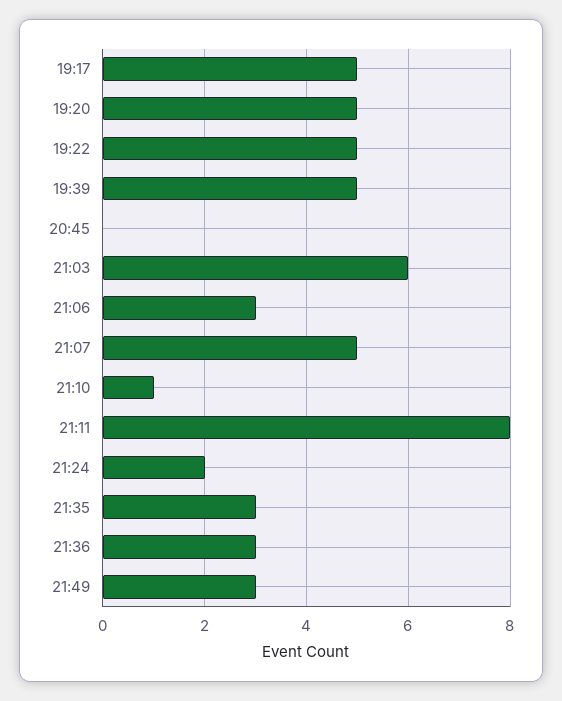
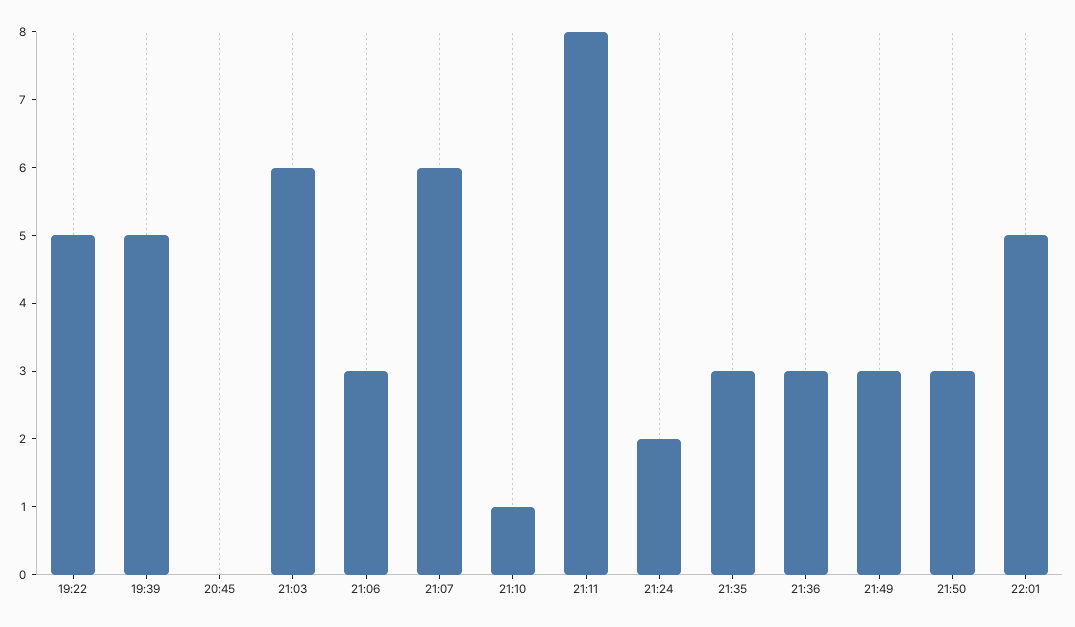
19:17: 5 -> none
19:20: 5 -> none
21:07: 5 -> 6
21:50: none -> 3
22:01: none -> 5

